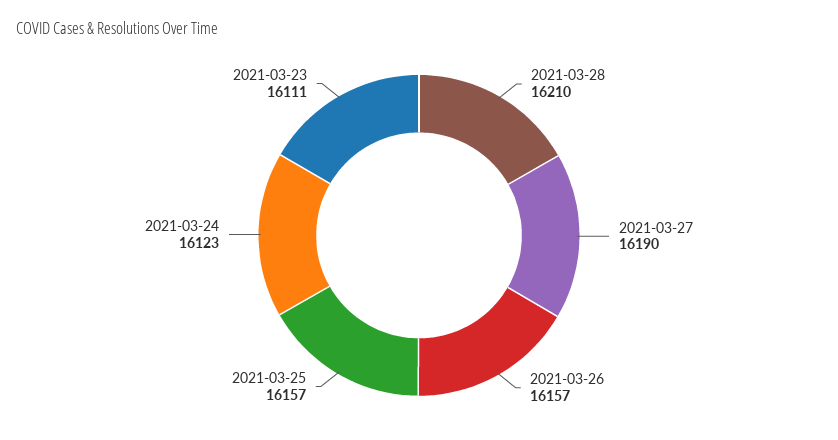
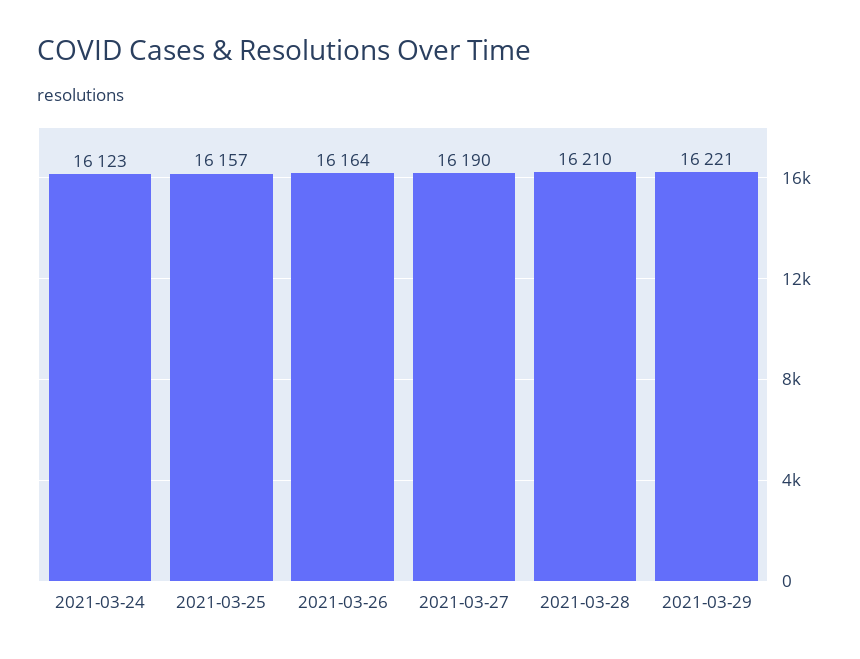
2021-03-26: 16157 -> 16164
2021-03-23: 16111 -> none
2021-03-29: none -> 16221

